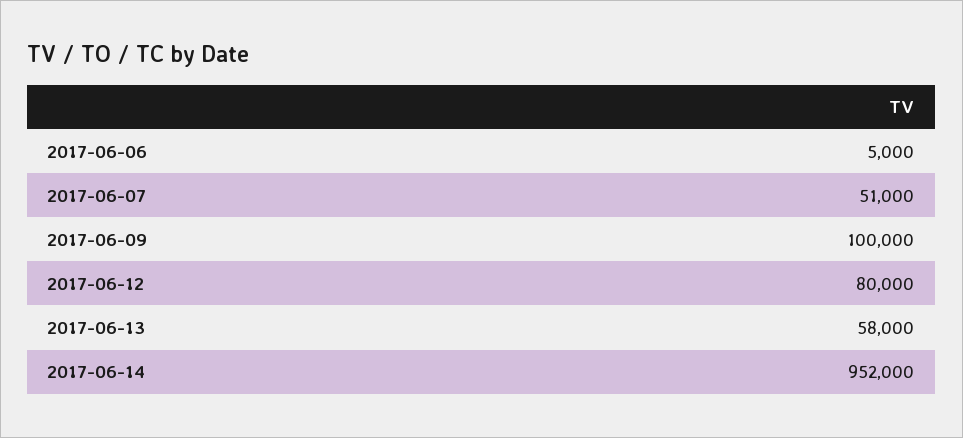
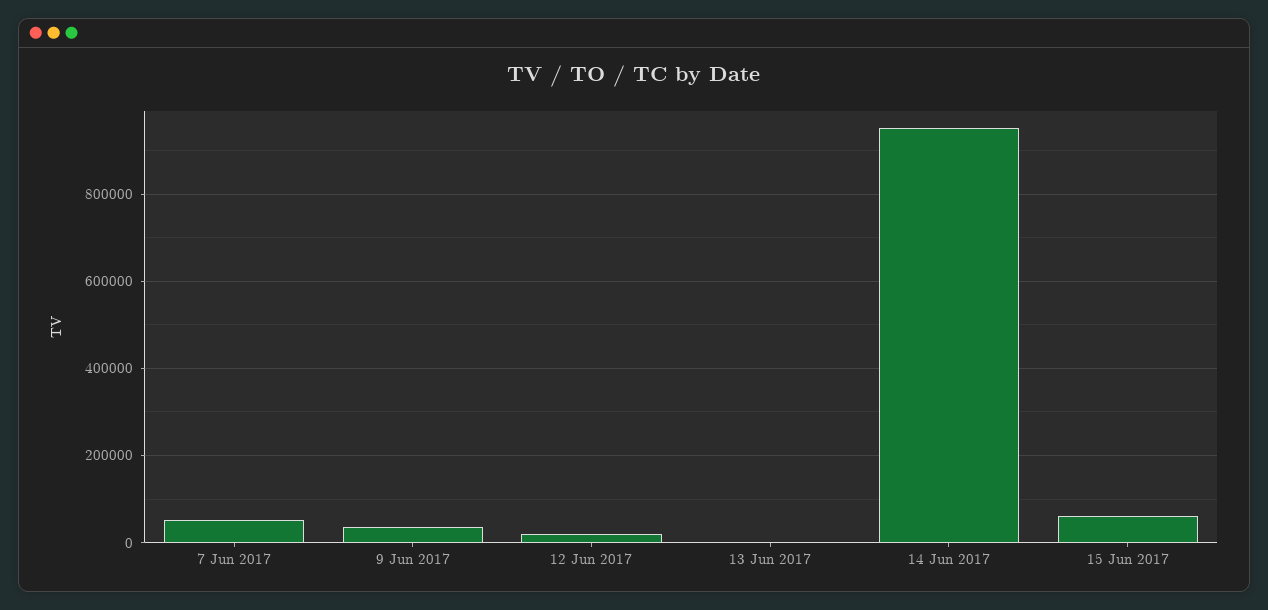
2017-06-06: 5000 -> none
2017-06-09: 100000 -> 40000
2017-06-12: 80000 -> 20000
2017-06-13: 58000 -> 0
15 Jun 2017: none -> 60000

